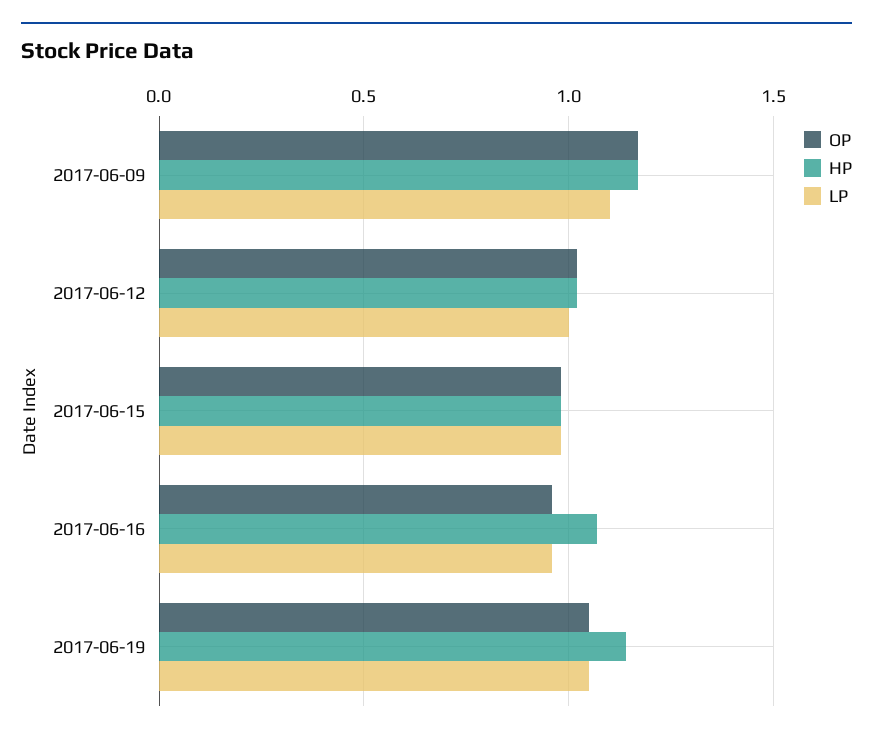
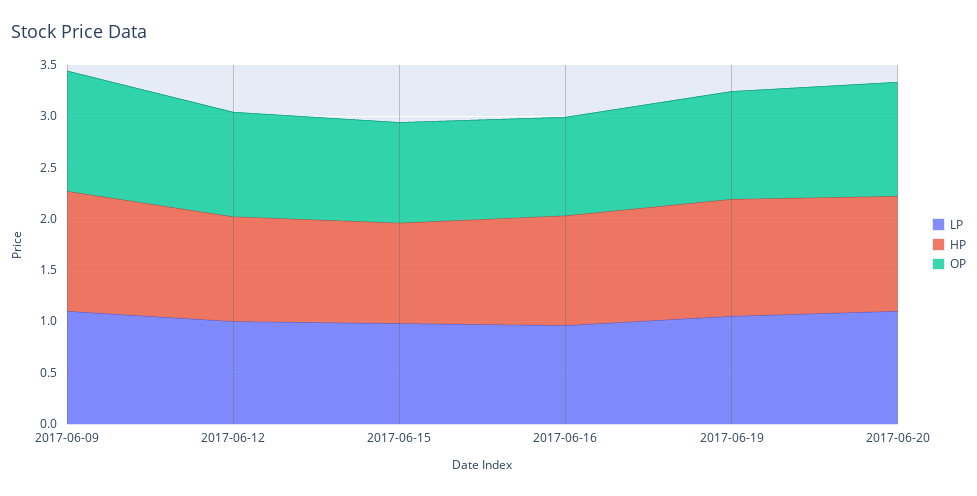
LP, 2017-06-20: none -> 1.1
HP, 2017-06-20: none -> 1.1
OP, 2017-06-20: none -> 1.1

